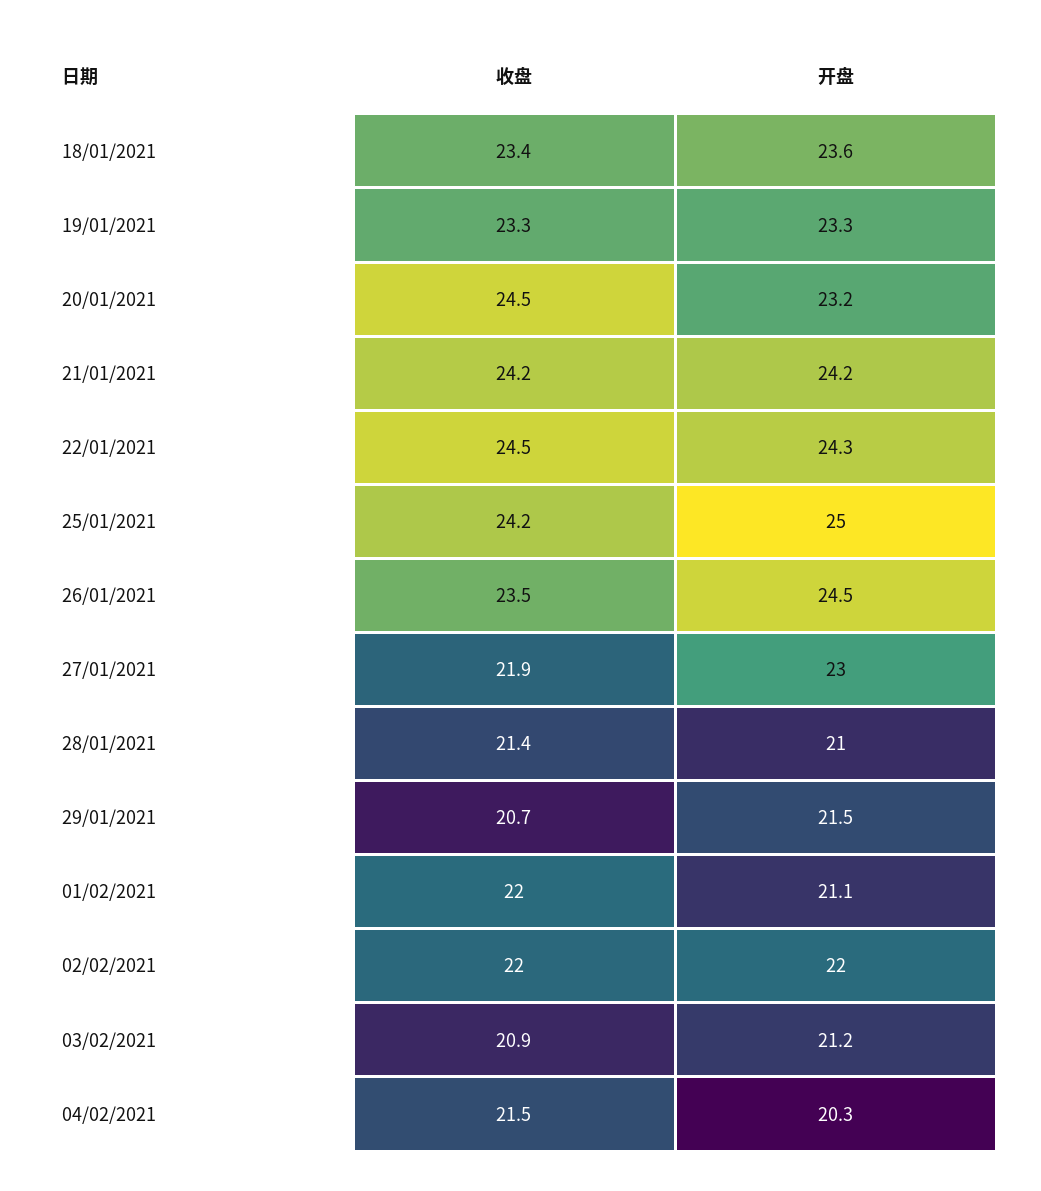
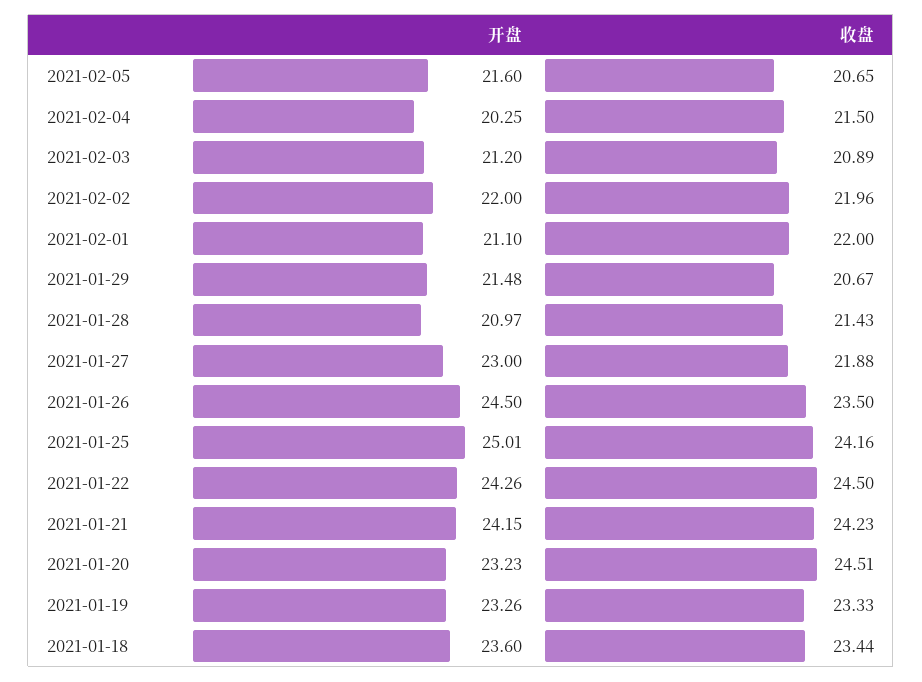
开盘, 2021-02-05: none -> 21.6
收盘, 2021-02-05: none -> 20.65

